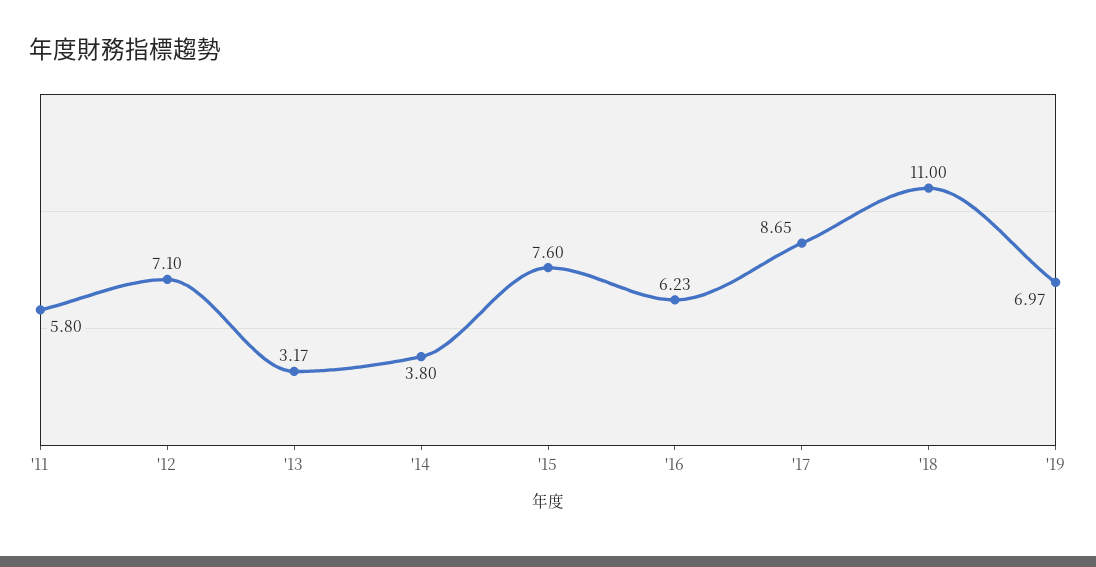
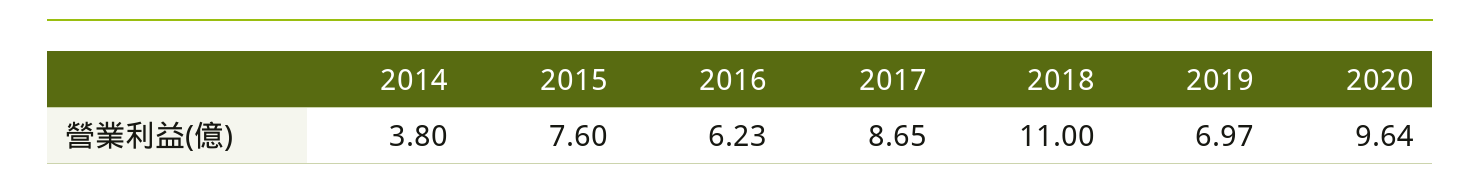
'11: 5.8 -> none
'12: 7.1 -> none
'13: 3.17 -> none
2020: none -> 9.64

